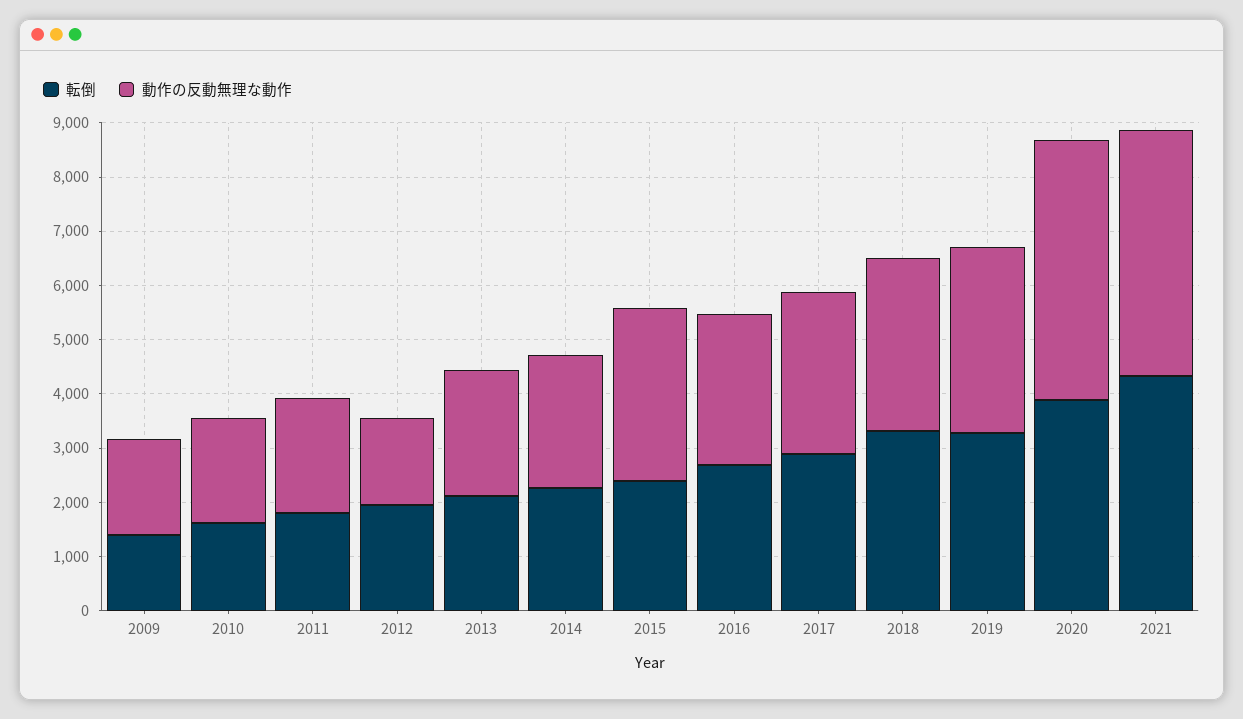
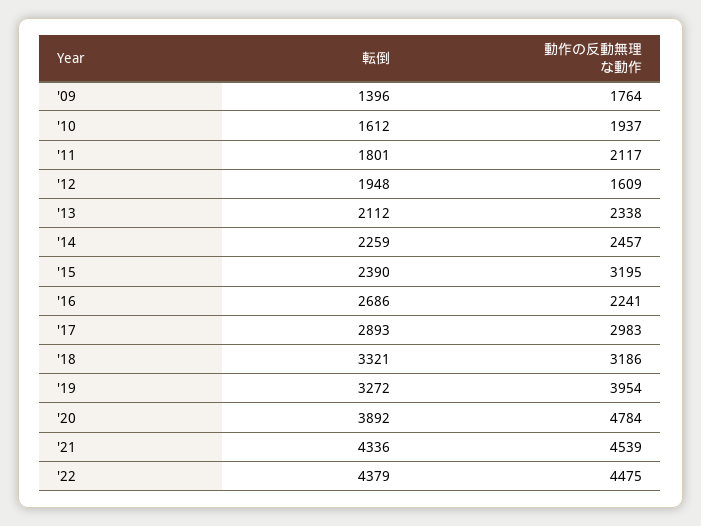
動作の反動無理な動作, 2016: 2800 -> 2241
動作の反動無理な動作, 2019: 3400 -> 3954
転倒, '22: none -> 4379
動作の反動無理な動作, '22: none -> 4475

